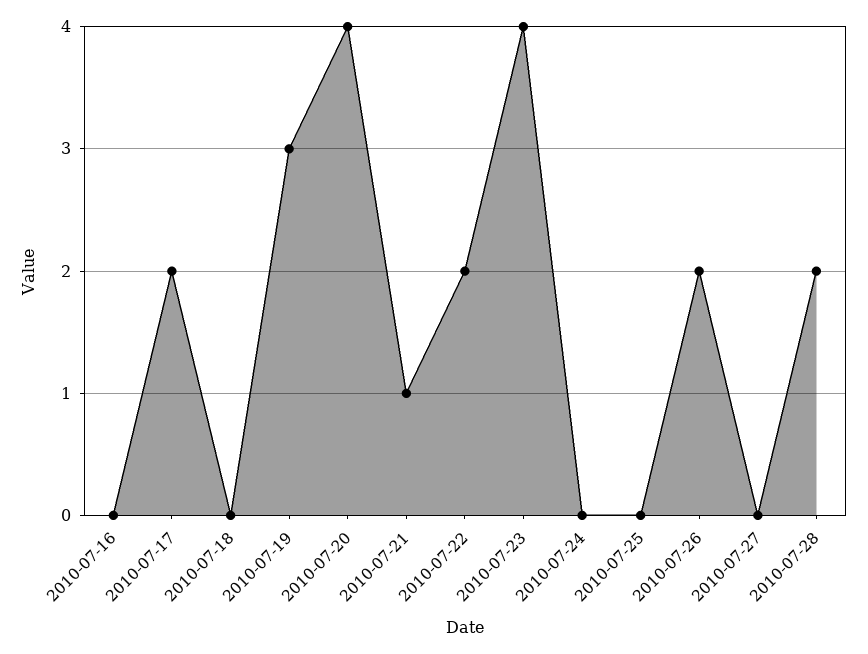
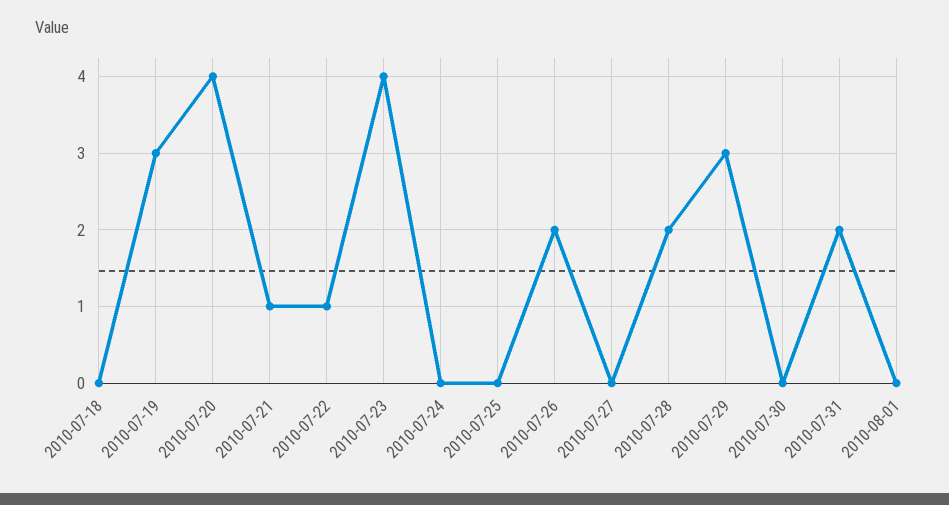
2010-07-16: 0 -> none
2010-07-17: 2 -> none
2010-07-22: 2 -> 1
2010-07-29: none -> 3
2010-07-30: none -> 0
2010-07-31: none -> 2
2010-08-01: none -> 0

